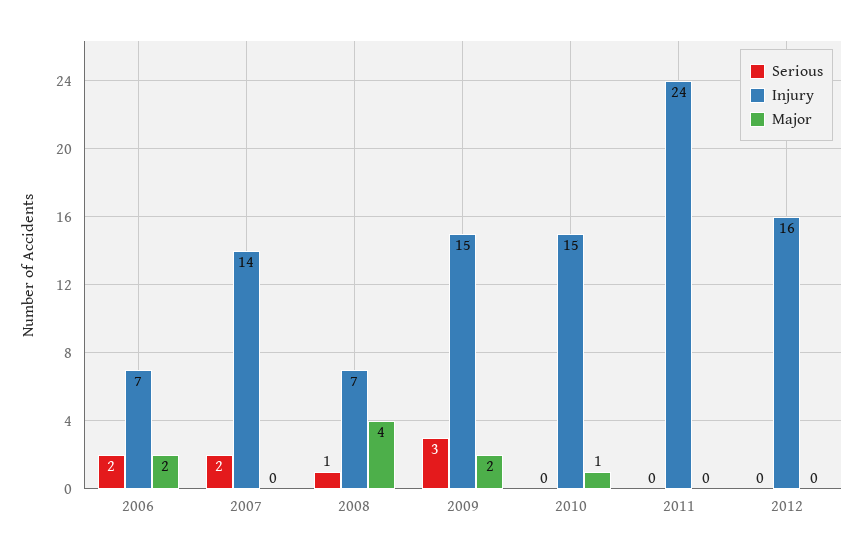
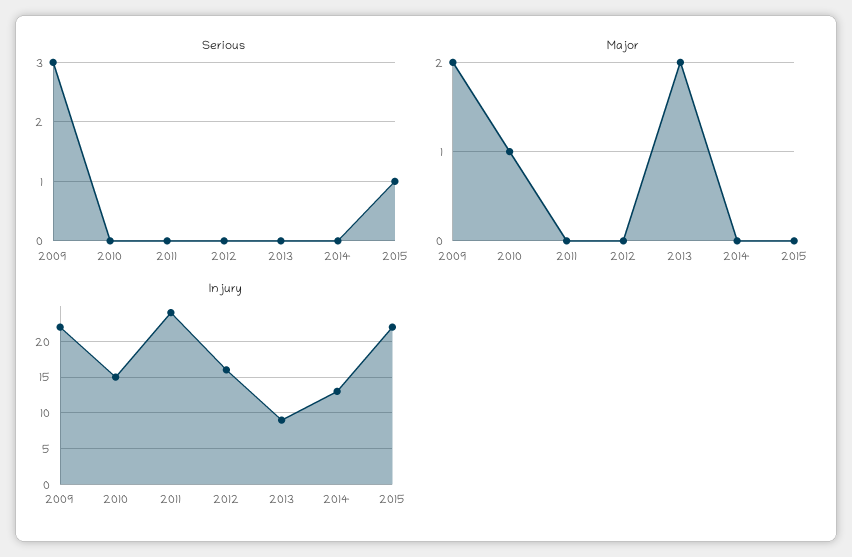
Serious, 2006: 2 -> none
Injury, 2006: 7 -> none
Major, 2006: 2 -> none
Serious, 2007: 2 -> none
Injury, 2007: 14 -> none
Major, 2007: 0 -> none
Serious, 2008: 1 -> none
Injury, 2008: 7 -> none
Major, 2008: 4 -> none
Injury, 2009: 15 -> 22
Serious, 2013: none -> 0
Serious, 2014: none -> 0
Serious, 2015: none -> 1
Major, 2013: none -> 2
Major, 2014: none -> 0
Major, 2015: none -> 0
Injury, 2013: none -> 9
Injury, 2014: none -> 13
Injury, 2015: none -> 22

